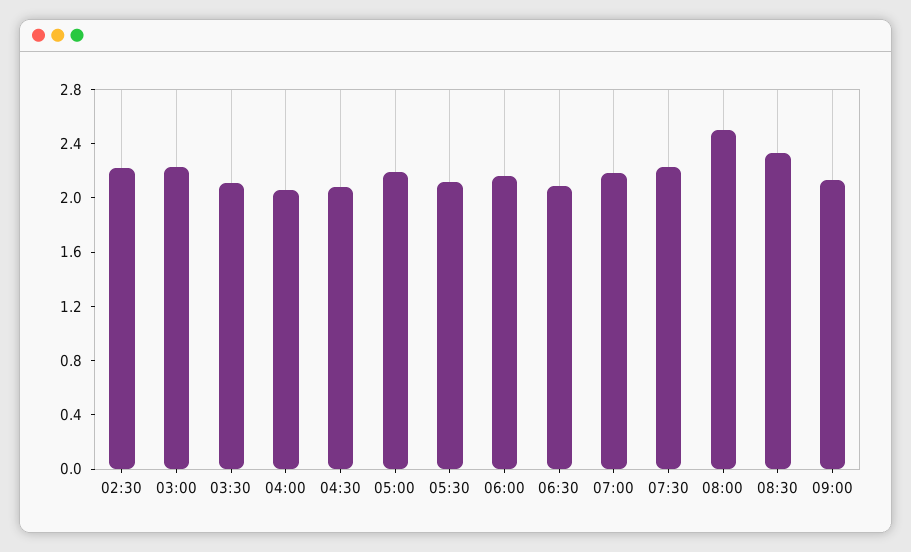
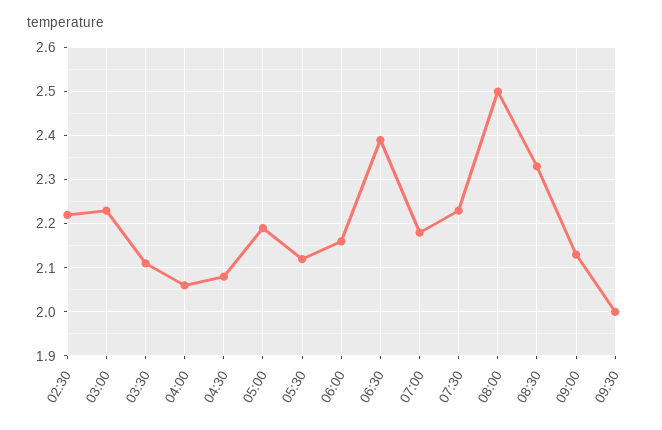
06:30: 2.1 -> 2.4
09:30: none -> 2

